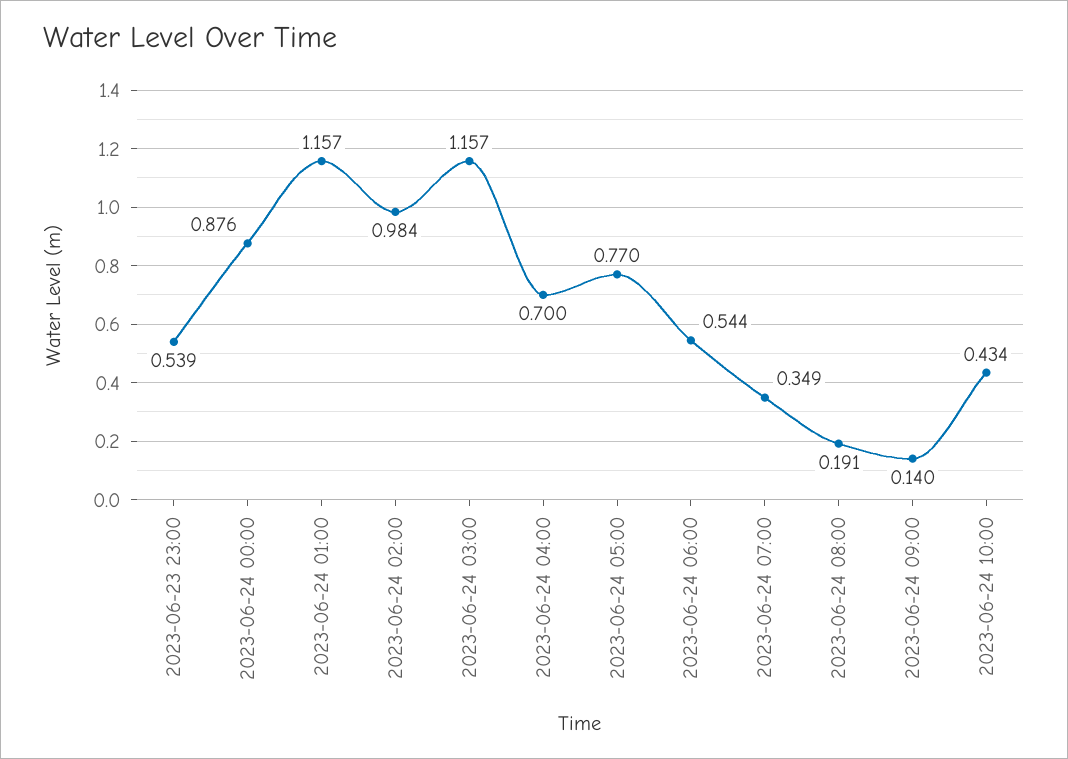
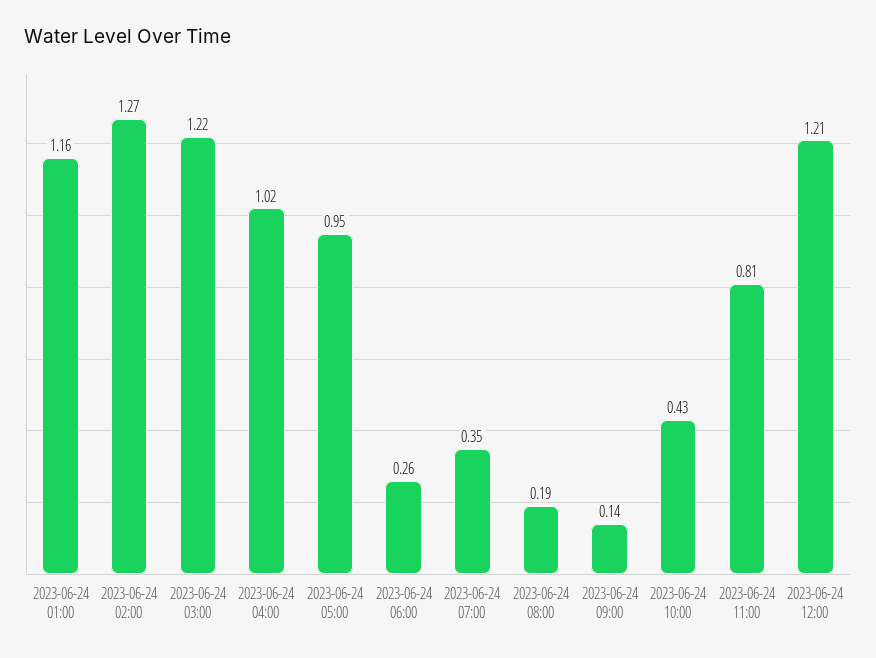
2023-06-23 23:00: 0.539 -> none
2023-06-24 00:00: 0.876 -> none
2023-06-24 02:00: 0.984 -> 1.27
2023-06-24 03:00: 1.157 -> 1.22
2023-06-24 04:00: 0.7 -> 1.02
2023-06-24 05:00: 0.77 -> 0.95
2023-06-24 06:00: 0.544 -> 0.26
2023-06-24 11:00: none -> 0.81
2023-06-24 12:00: none -> 1.21

